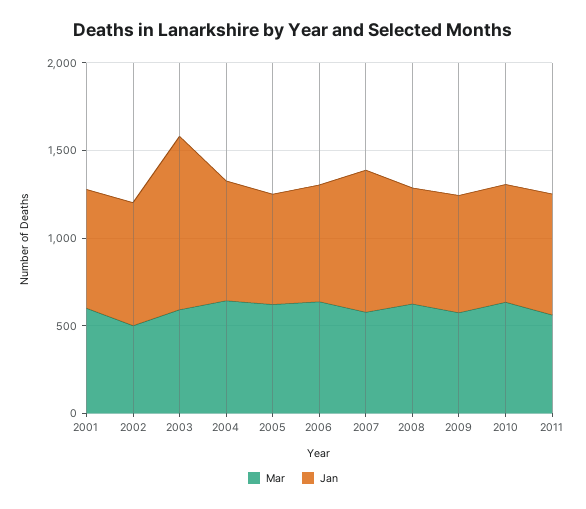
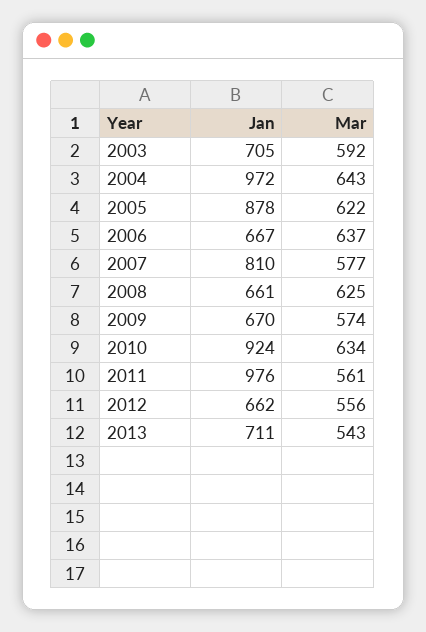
Mar, 2001: 600 -> none
Jan, 2001: 700 -> none
Mar, 2002: 500 -> none
Jan, 2002: 700 -> none
Jan, 2003: 1000 -> 705
Jan, 2004: 700 -> 972
Jan, 2005: 600 -> 878
Jan, 2010: 700 -> 924
Jan, 2011: 700 -> 976
Jan, 2012: none -> 662
Mar, 2012: none -> 556
Jan, 2013: none -> 711
Mar, 2013: none -> 543

